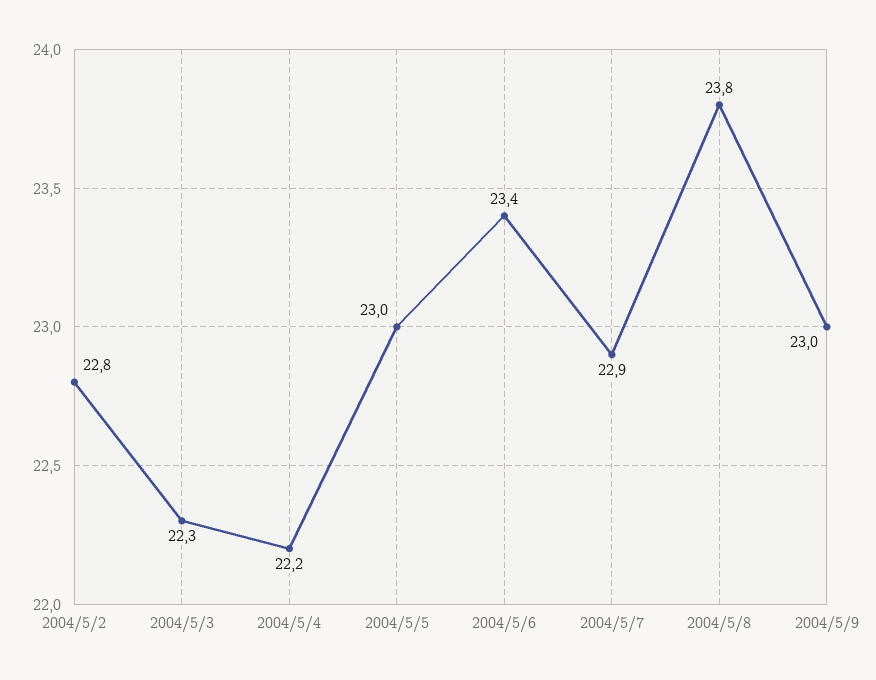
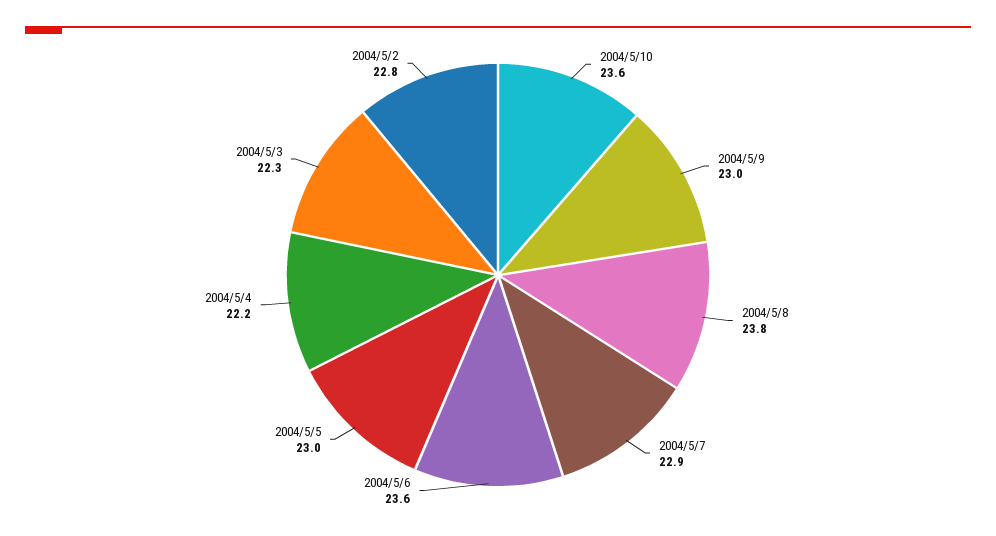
2004/5/6: 23.4 -> 23.6
2004/5/10: none -> 23.6

